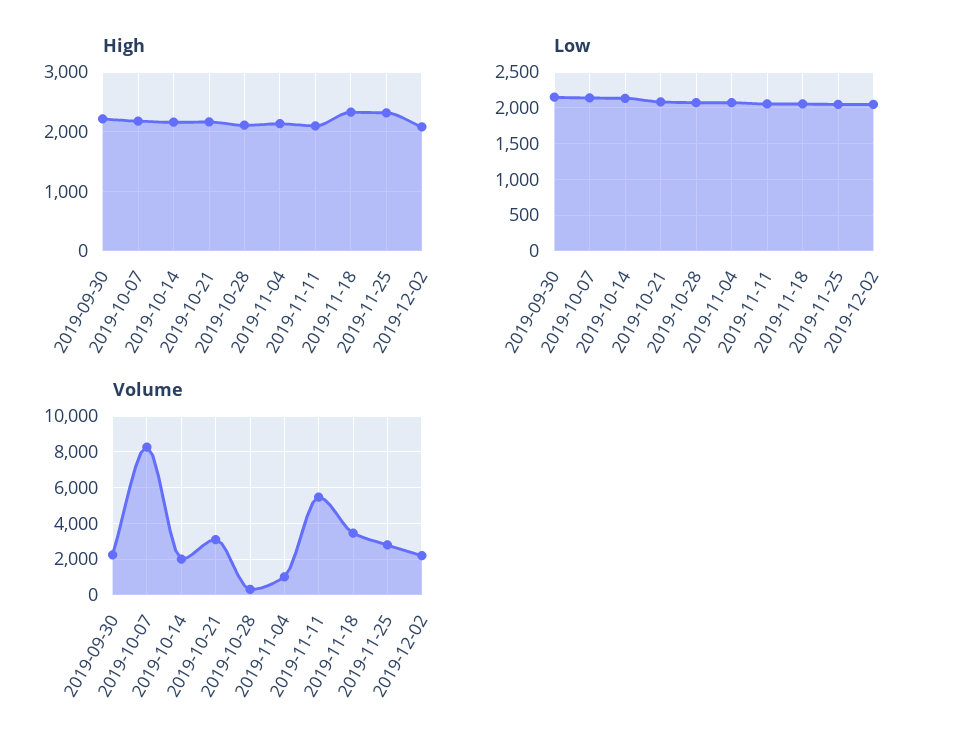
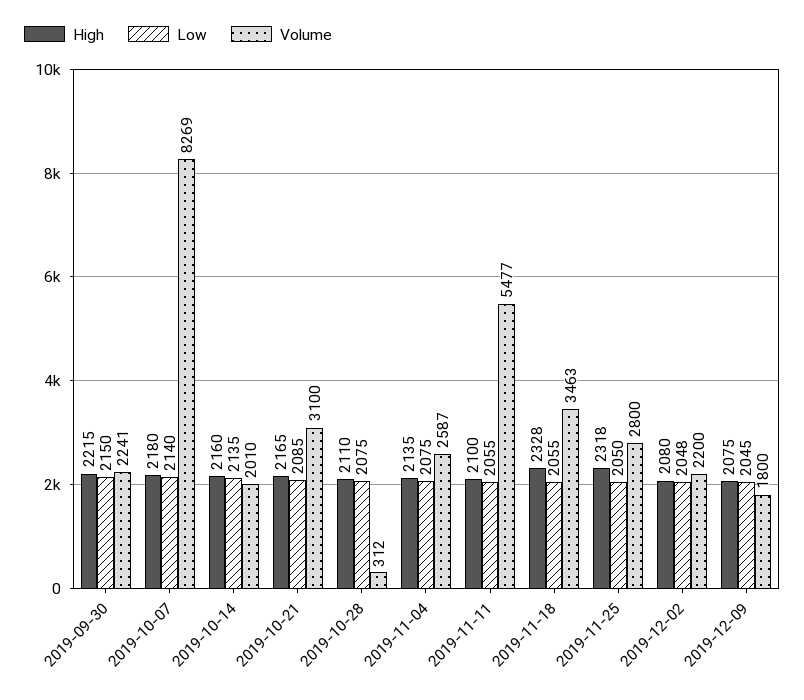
Volume, 2019-11-04: 1000 -> 2587
High, 2019-12-09: none -> 2075
Low, 2019-12-09: none -> 2045
Volume, 2019-12-09: none -> 1800

